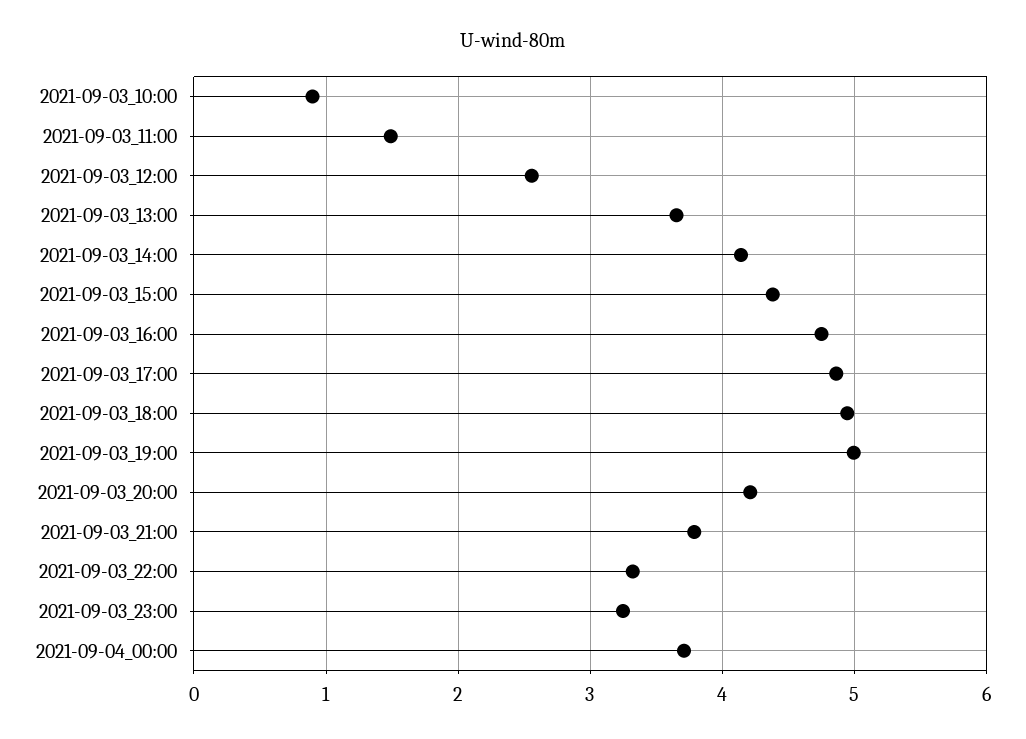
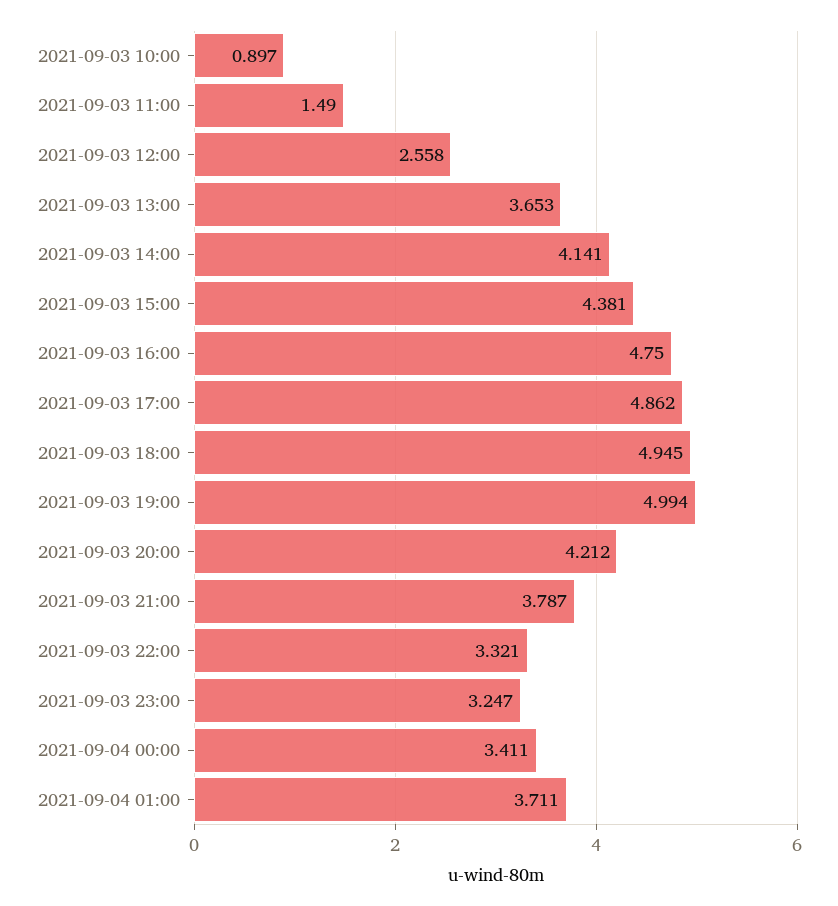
2021-09-04_00:00: 3.7 -> 3.411
2021-09-04 01:00: none -> 3.711

